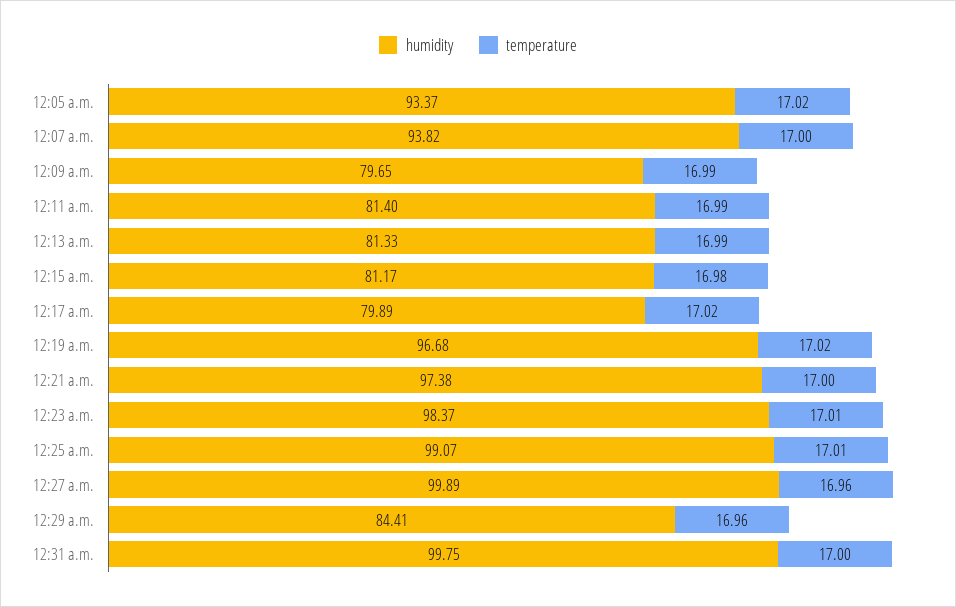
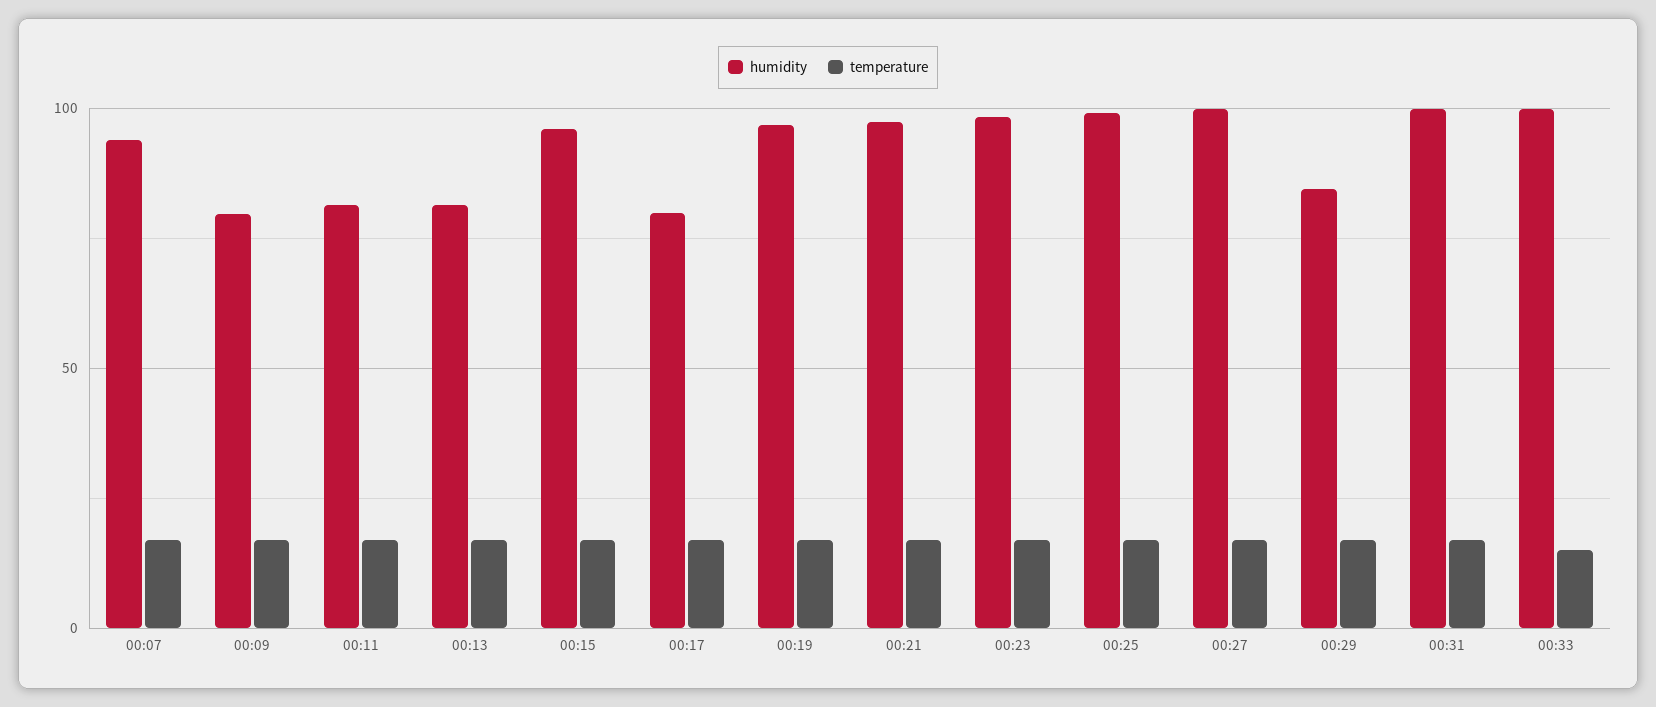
humidity, 12:05 a.m.: 93.37 -> none
temperature, 12:05 a.m.: 17.02 -> none
humidity, 12:15 a.m.: 81.17 -> 95
humidity, 00:33: none -> 100
temperature, 00:33: none -> 15

